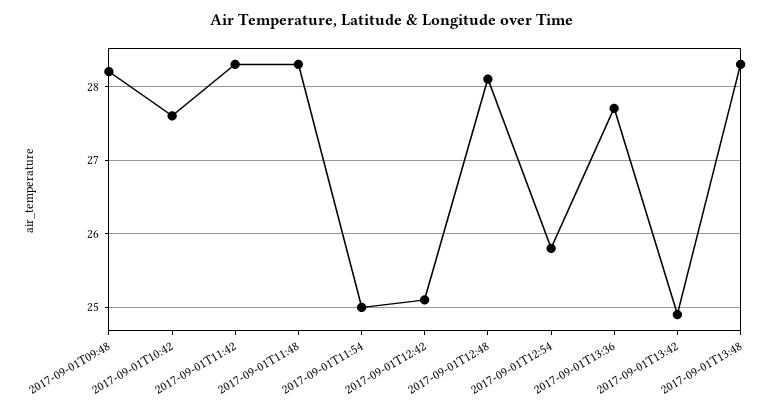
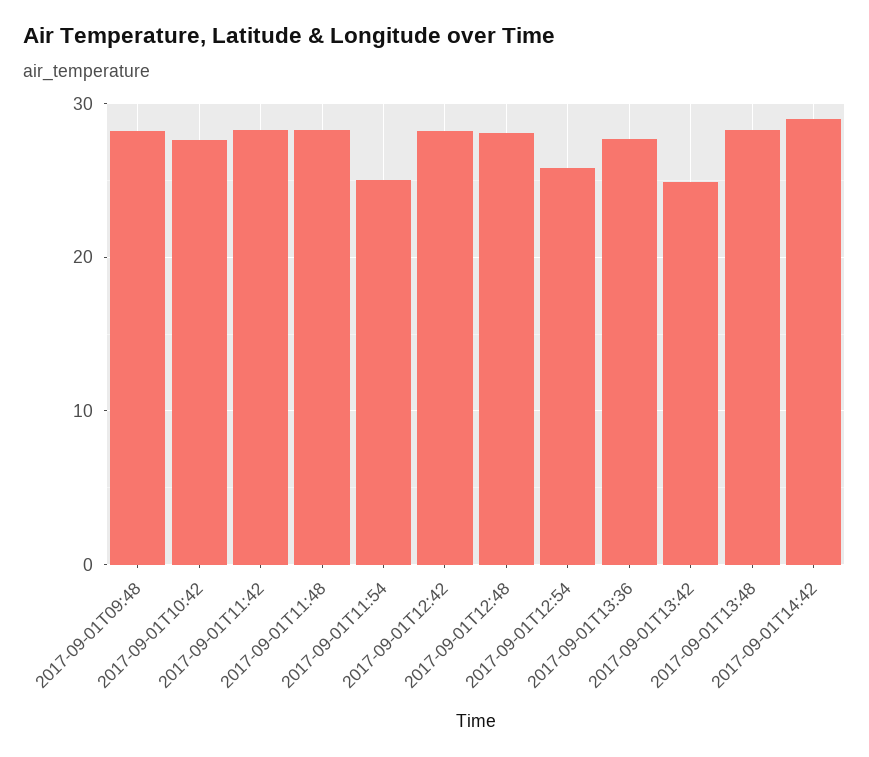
2017-09-01T12:42: 25.1 -> 28
2017-09-01T14:42: none -> 29

